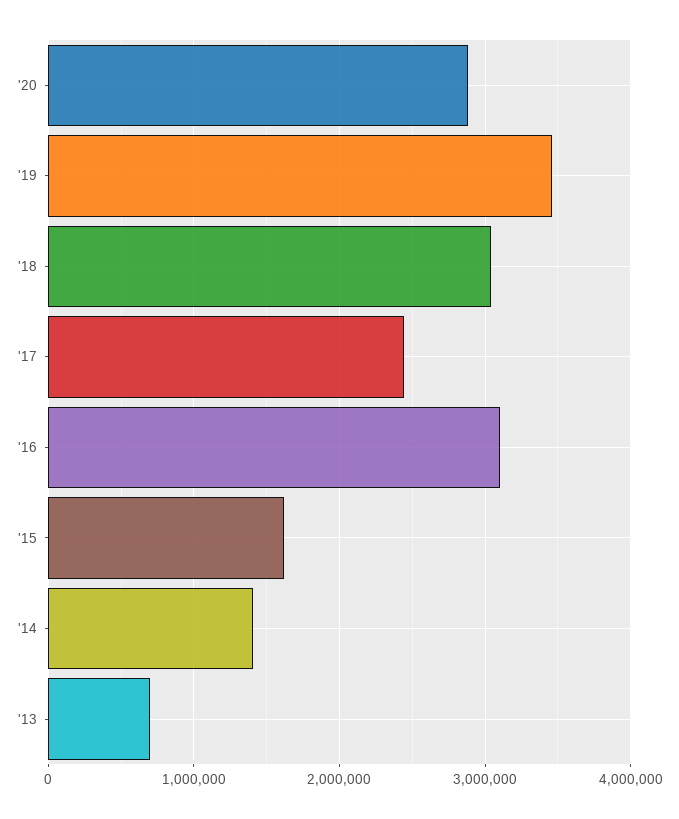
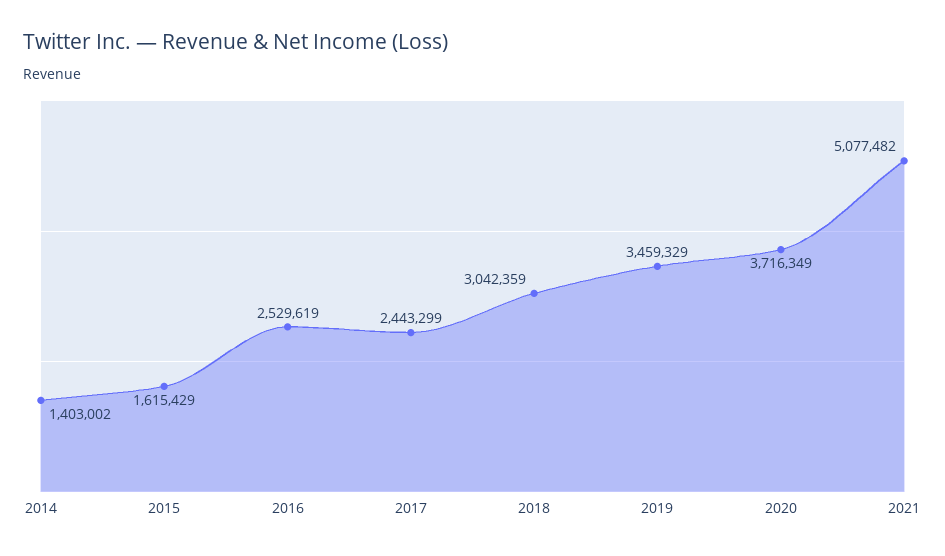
'20: 2900000 -> 3716349
'16: 3100000 -> 2529619
'13: 700000 -> none
2021: none -> 5077482

